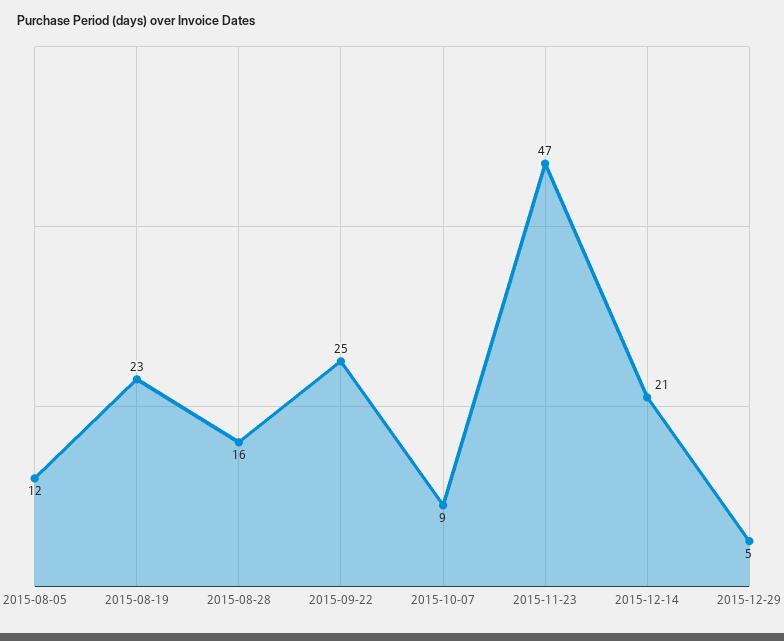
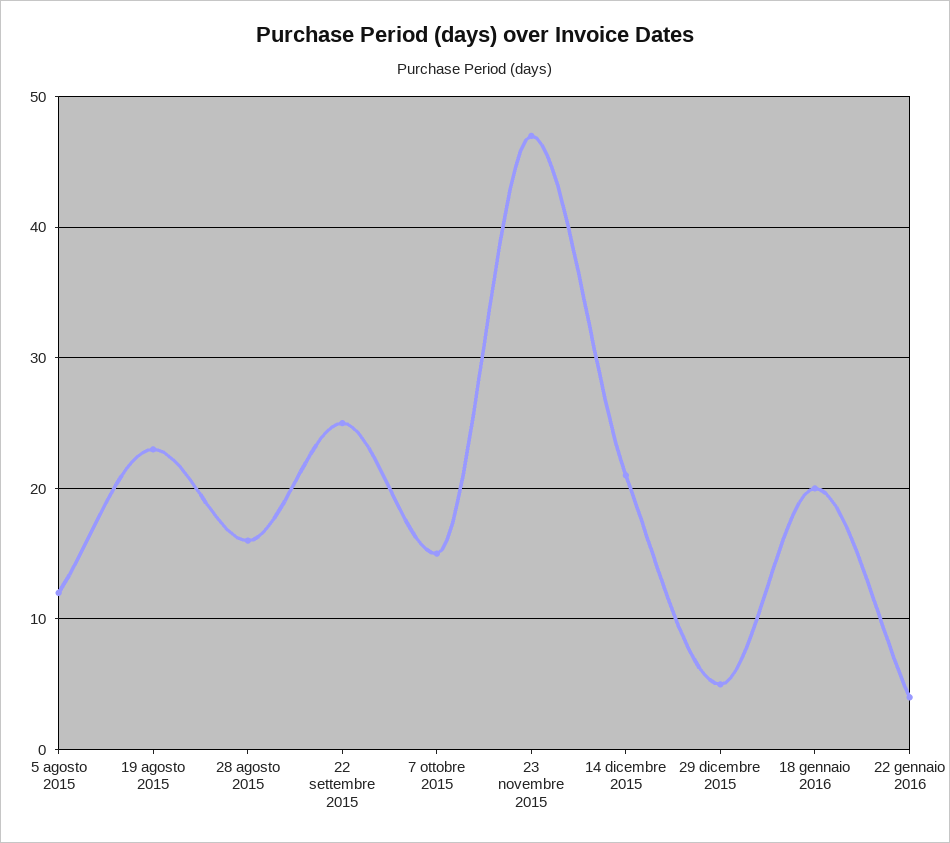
2015-10-07: 9 -> 15
18 gennaio 2016: none -> 20
22 gennaio 2016: none -> 4

